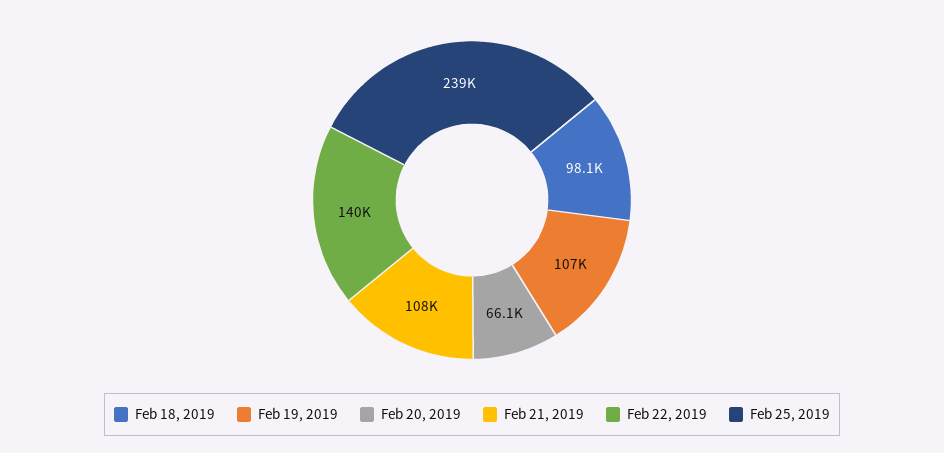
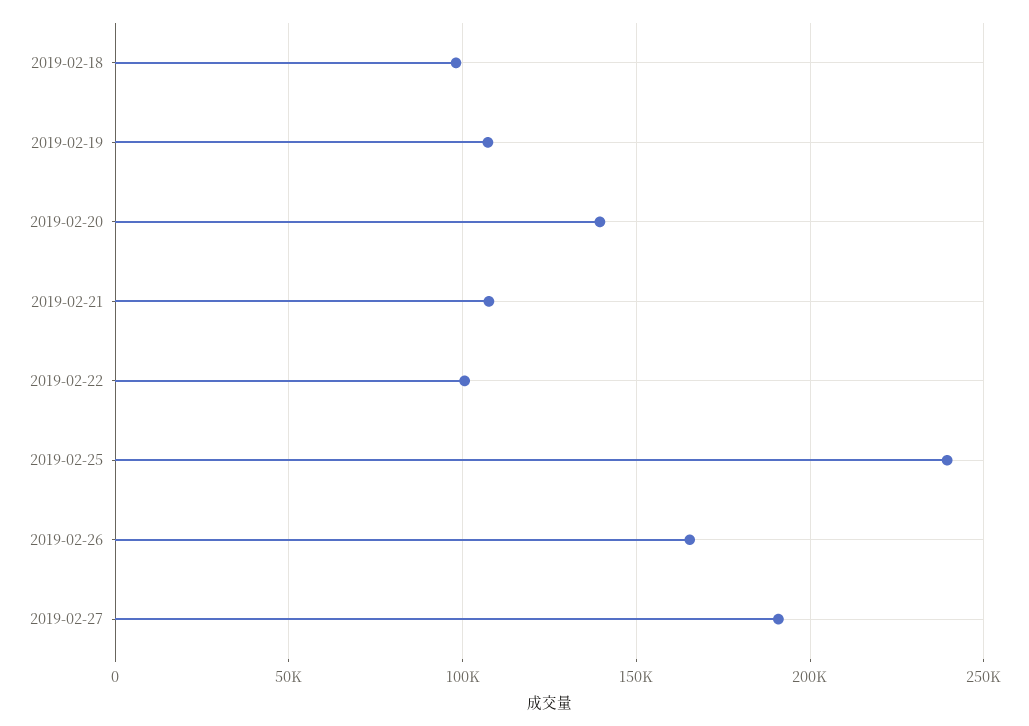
Feb 20, 2019: 66100 -> 140000
Feb 22, 2019: 140000 -> 100000
2019-02-26: none -> 165000
2019-02-27: none -> 190000

